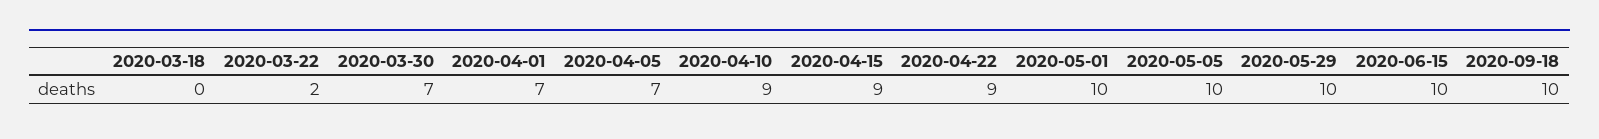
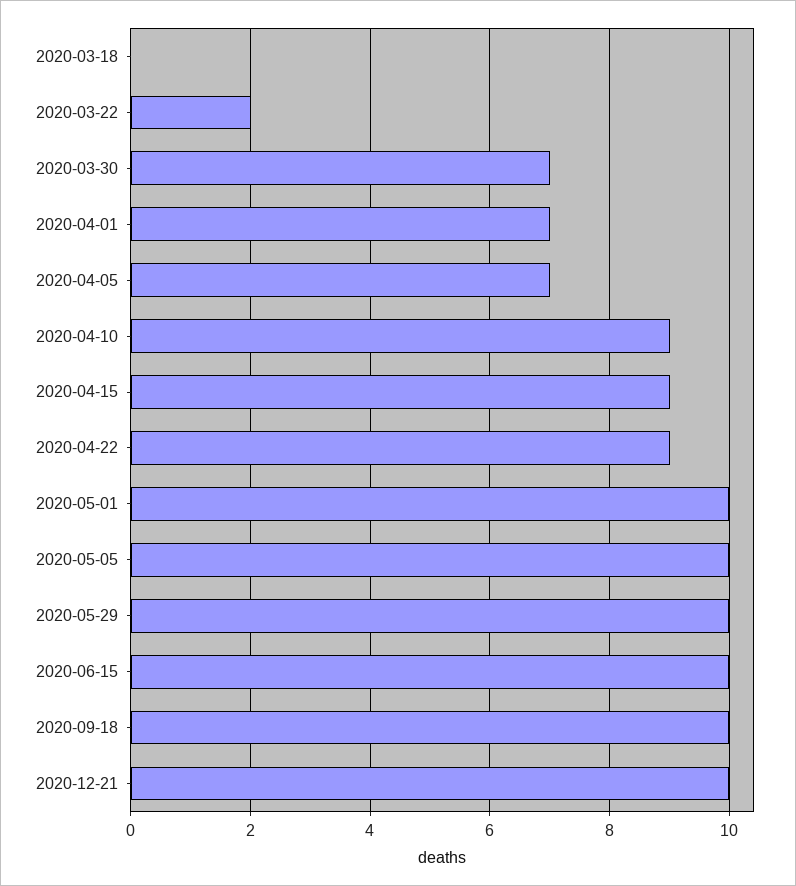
2020-12-21: none -> 10

